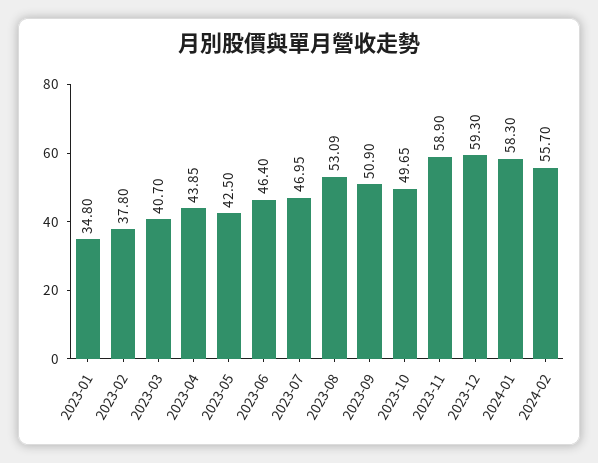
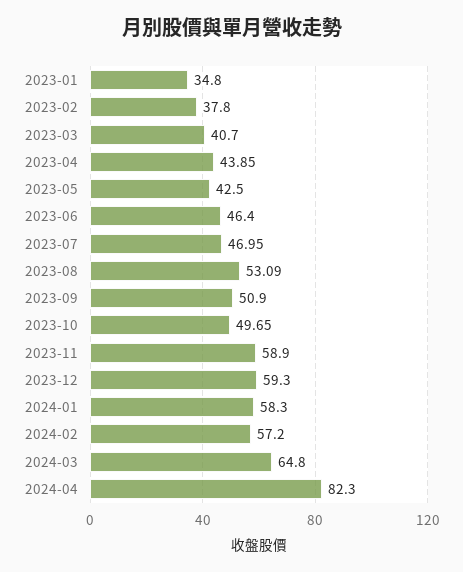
2024-02: 55.7 -> 57.2
2024-03: none -> 64.8
2024-04: none -> 82.3

